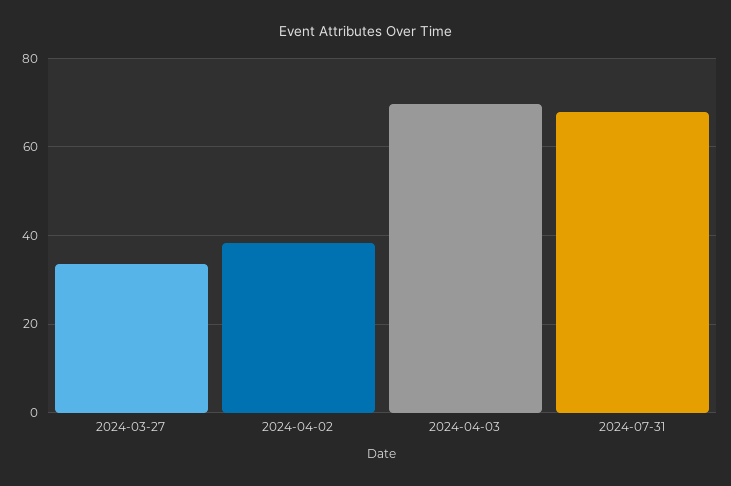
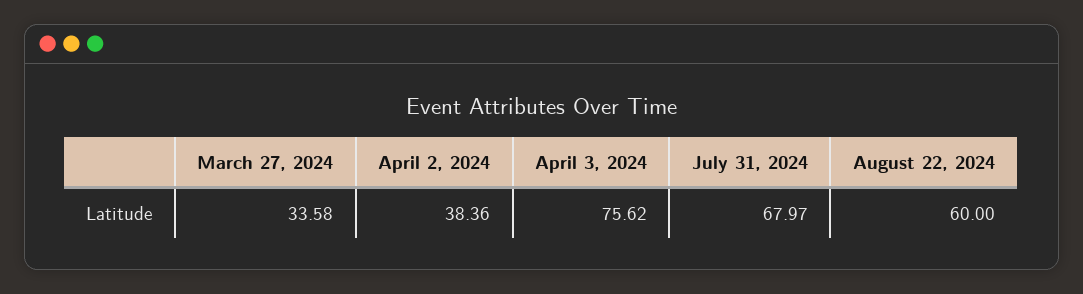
2024-04-03: 70 -> 75.62
August 22, 2024: none -> 60

